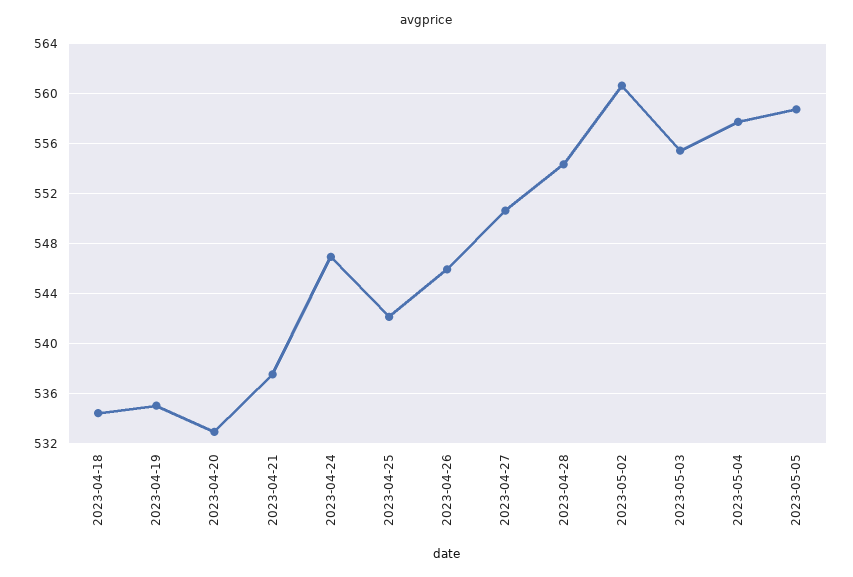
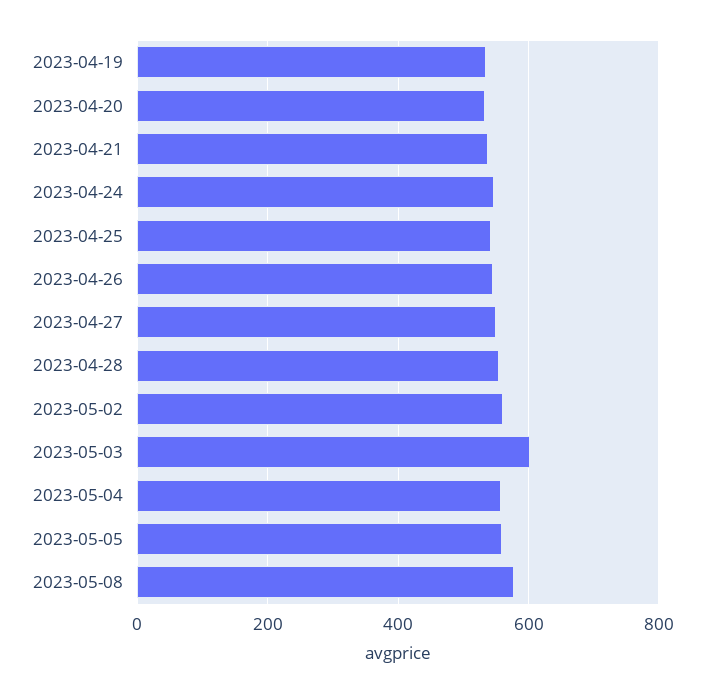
2023-04-18: 534.5 -> none
2023-05-03: 555.5 -> 600
2023-05-08: none -> 580

